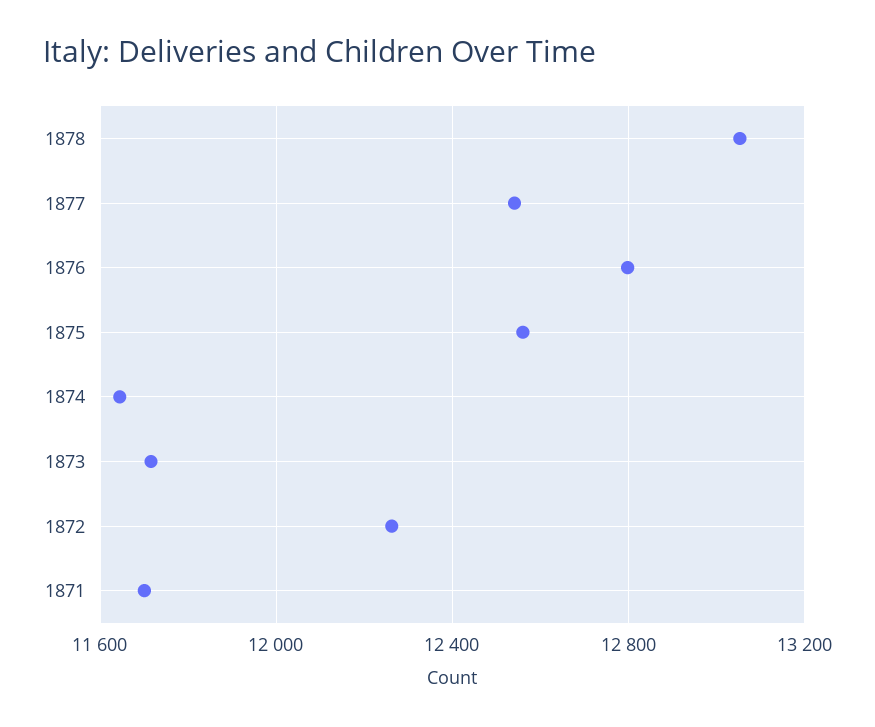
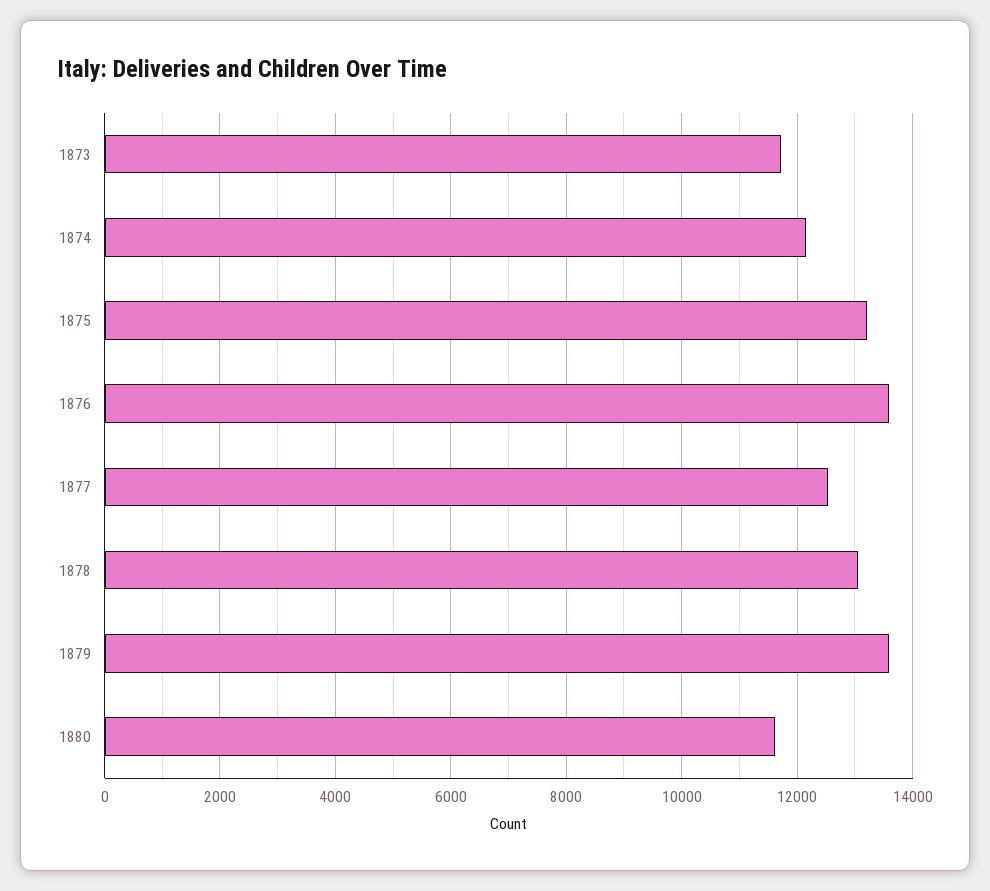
1876: 12800 -> 13600
1875: 12550 -> 13200
1874: 11650 -> 12200
1872: 12250 -> none
1871: 11700 -> none
1879: none -> 13600
1880: none -> 11600

